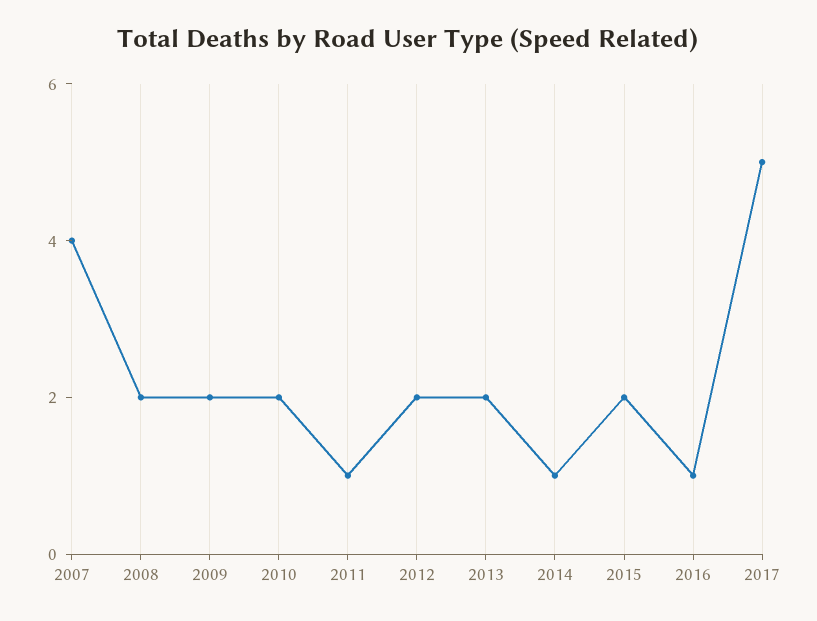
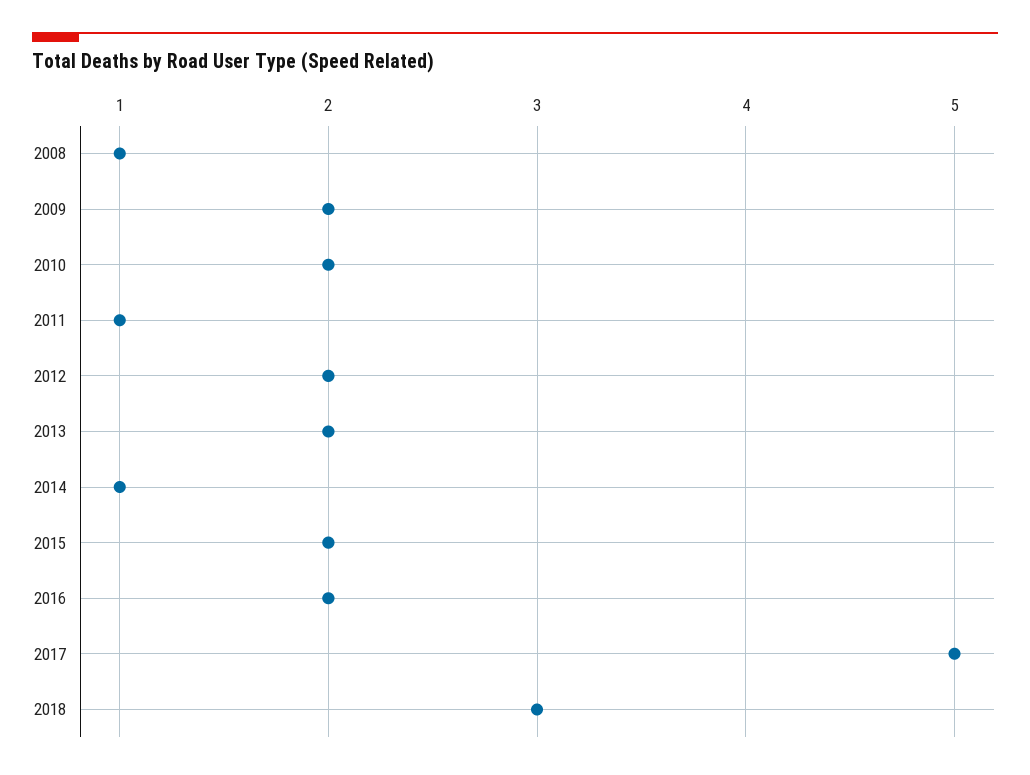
2007: 4 -> none
2008: 2 -> 1
2016: 1 -> 2
2018: none -> 3

